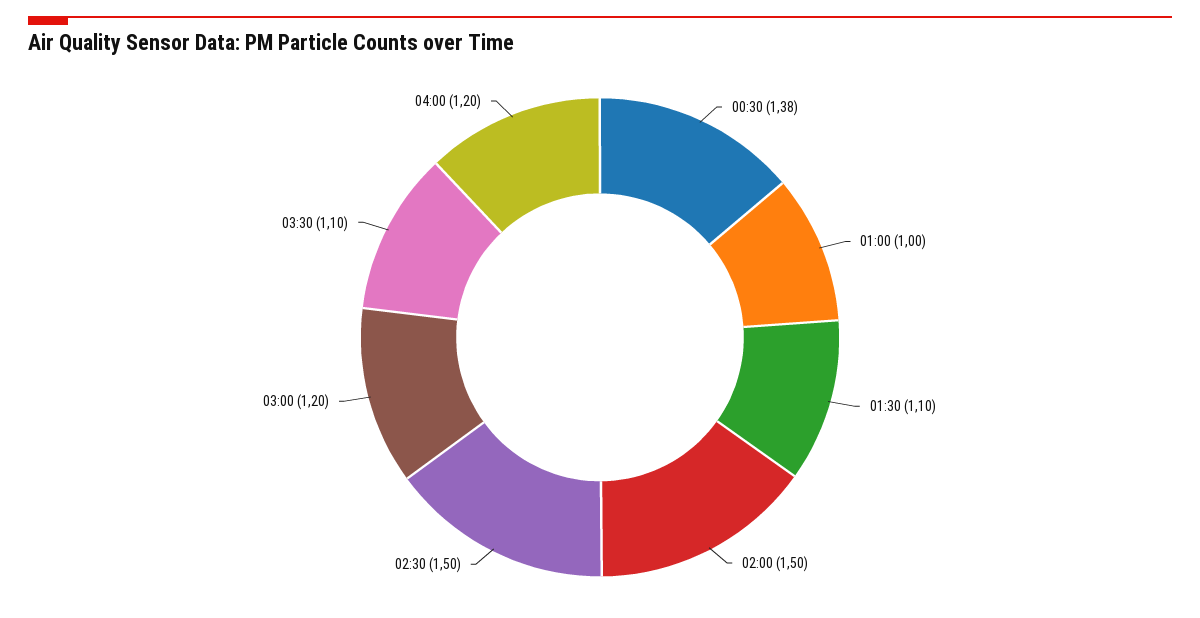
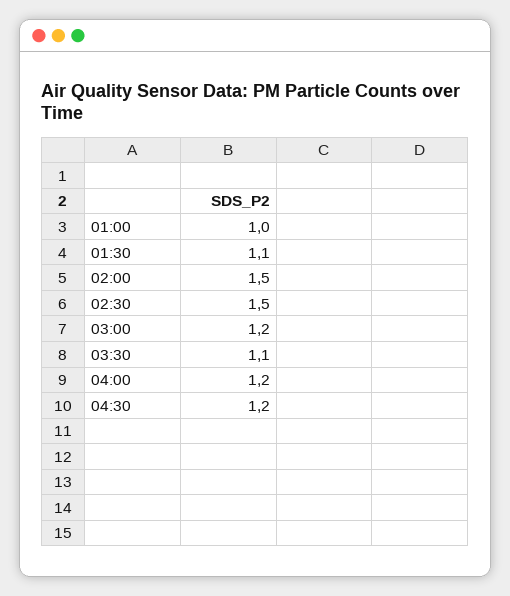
00:30: 1.38 -> none
04:30: none -> 1.2

